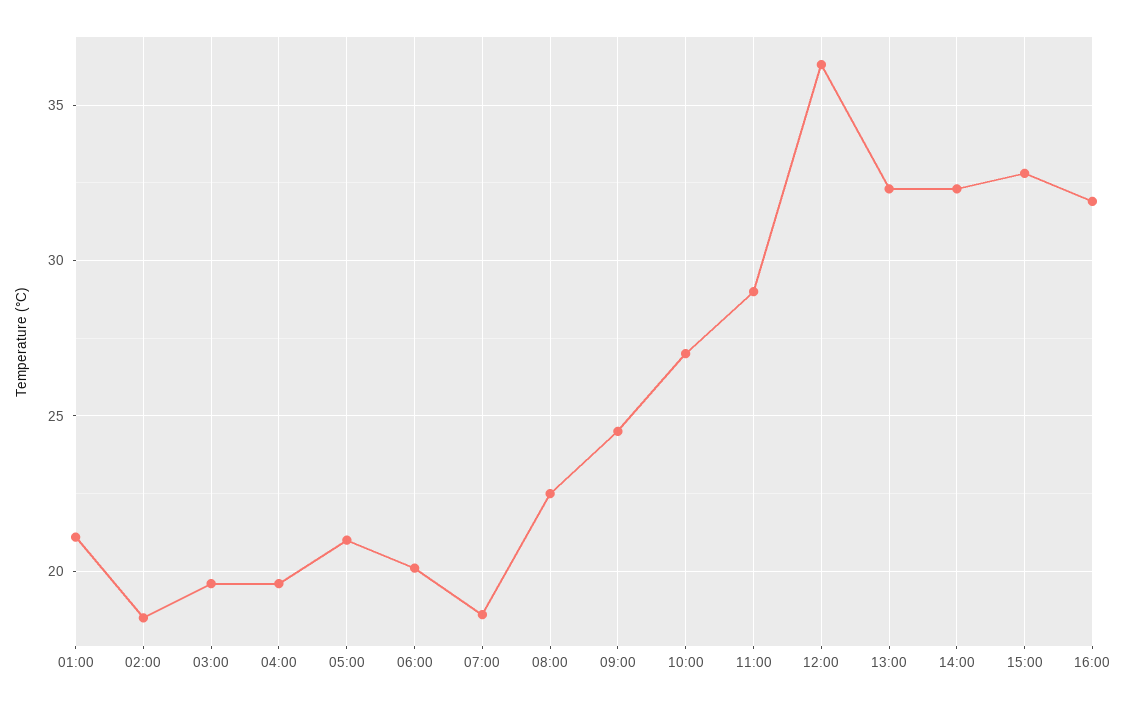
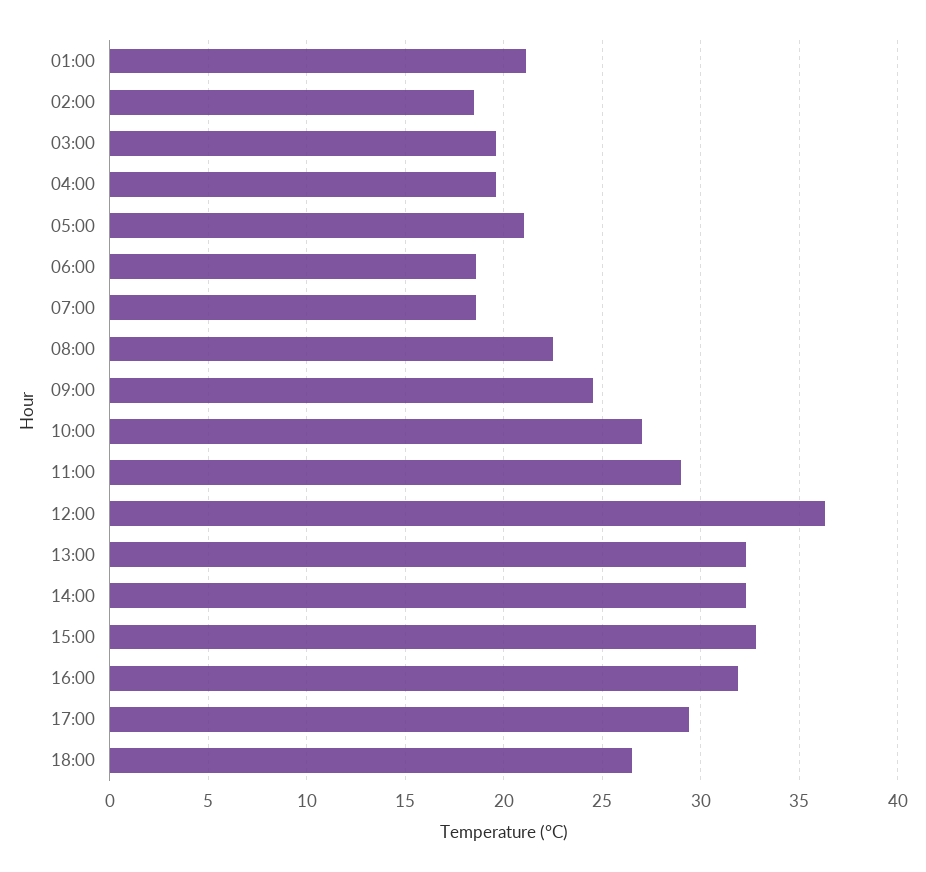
06:00: 20 -> 18.5
17:00: none -> 29.5
18:00: none -> 26.5

